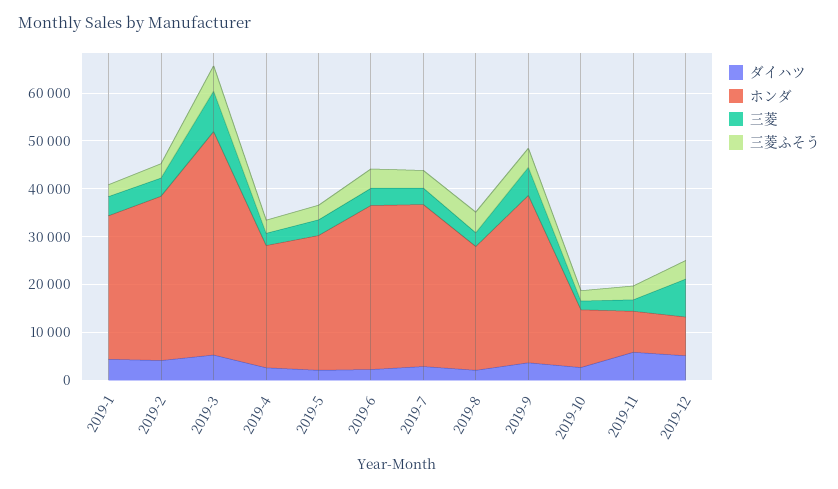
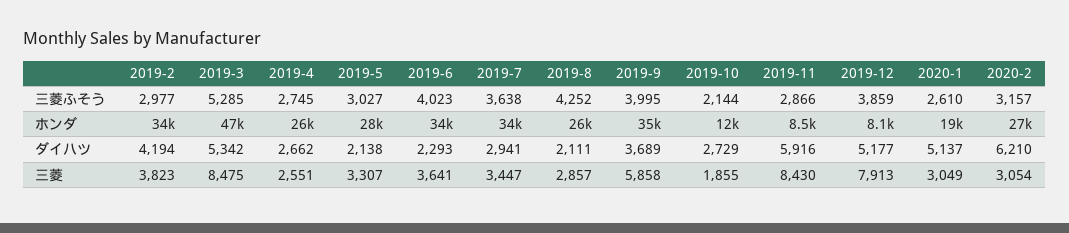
ダイハツ, 2019-1: 4000 -> none
ホンダ, 2019-1: 30000 -> none
三菱, 2019-1: 4000 -> none
三菱ふそう, 2019-1: 2000 -> none
三菱, 2019-11: 2000 -> 8430
三菱ふそう, 2020-1: none -> 2610
三菱ふそう, 2020-2: none -> 3157
ホンダ, 2020-1: none -> 19000
ホンダ, 2020-2: none -> 27000
ダイハツ, 2020-1: none -> 5137
ダイハツ, 2020-2: none -> 6210
三菱, 2020-1: none -> 3049
三菱, 2020-2: none -> 3054

